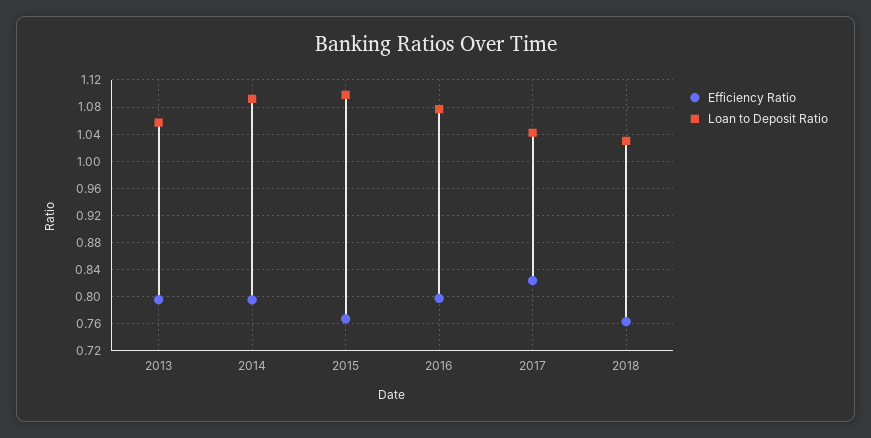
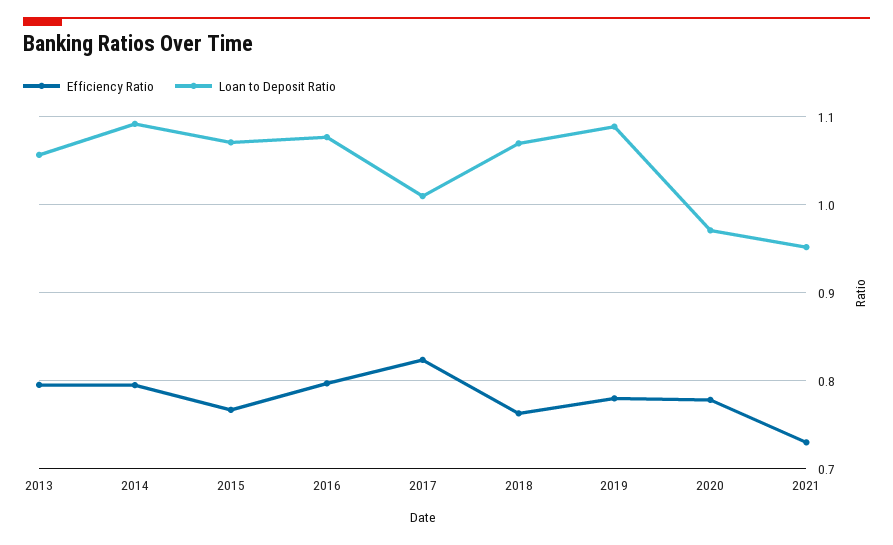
Loan to Deposit Ratio, 2015: 1.1 -> 1.07
Loan to Deposit Ratio, 2017: 1.04 -> 1.01
Loan to Deposit Ratio, 2018: 1.03 -> 1.07
Efficiency Ratio, 2019: none -> 0.78
Loan to Deposit Ratio, 2019: none -> 1.09
Efficiency Ratio, 2020: none -> 0.78
Loan to Deposit Ratio, 2020: none -> 0.97
Efficiency Ratio, 2021: none -> 0.73
Loan to Deposit Ratio, 2021: none -> 0.95

